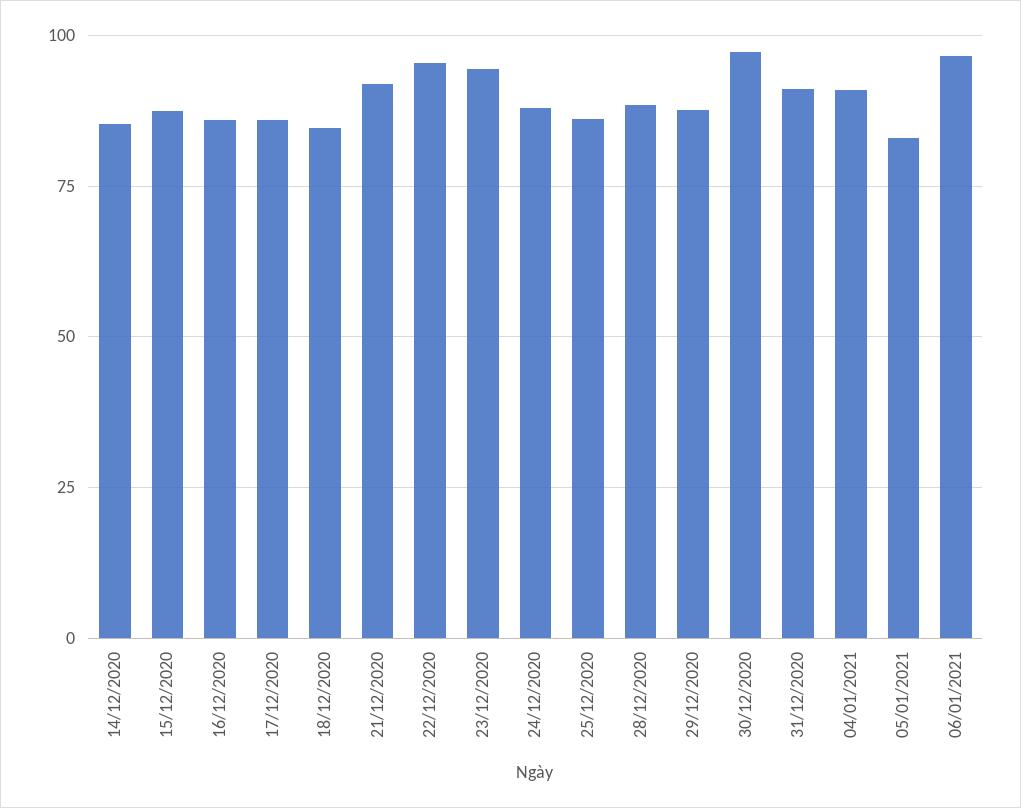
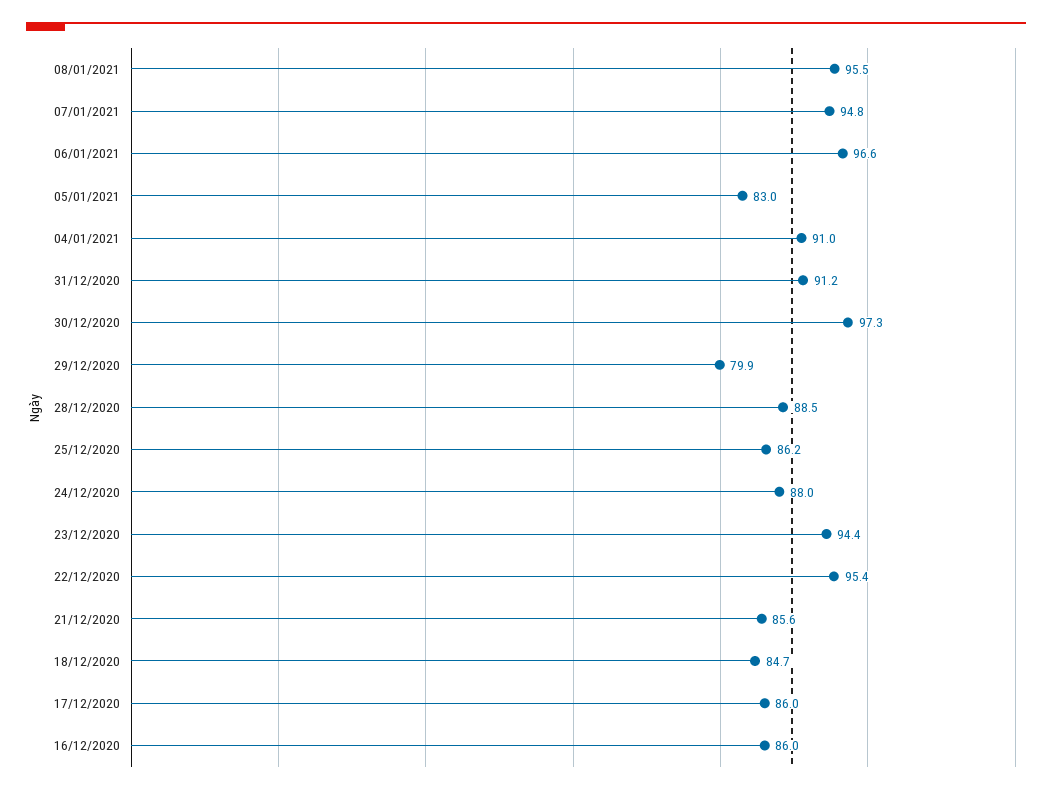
14/12/2020: 85 -> none
15/12/2020: 87.5 -> none
21/12/2020: 92.5 -> 85.6
29/12/2020: 87.5 -> 79.9
08/01/2021: none -> 95.5
07/01/2021: none -> 94.8

